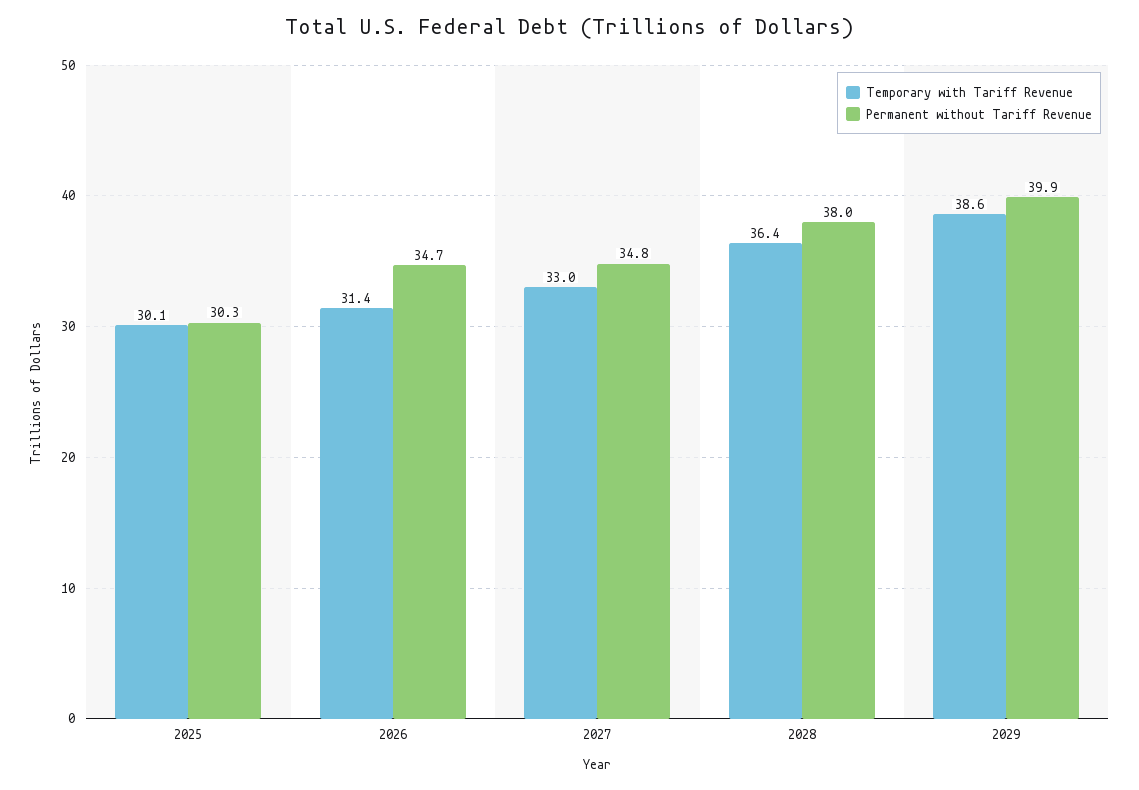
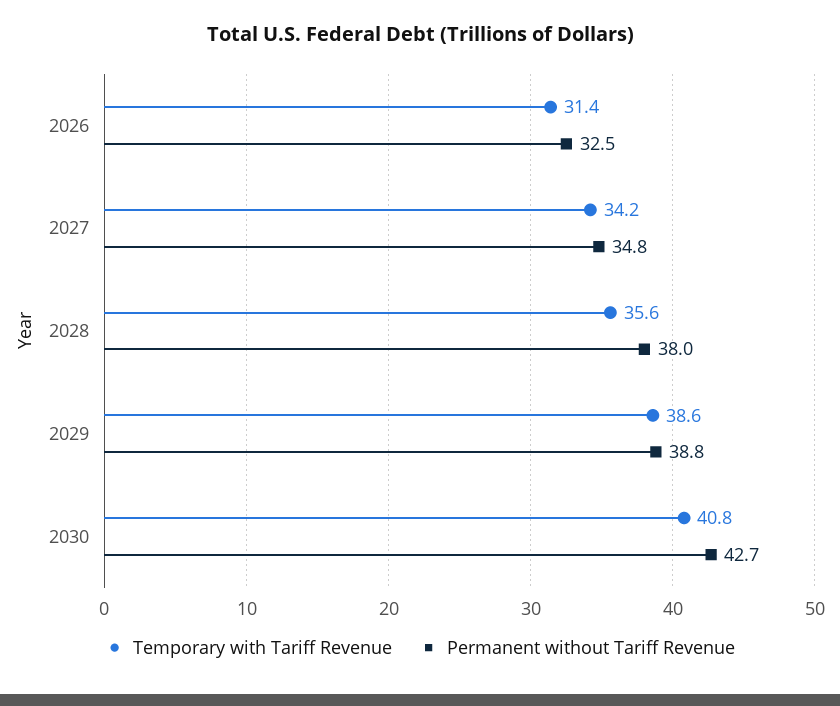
Temporary with Tariff Revenue, 2025: 30.1 -> none
Permanent without Tariff Revenue, 2025: 30.3 -> none
Permanent without Tariff Revenue, 2026: 34.7 -> 32.5
Temporary with Tariff Revenue, 2027: 33 -> 34.2
Temporary with Tariff Revenue, 2028: 36.4 -> 35.6
Permanent without Tariff Revenue, 2029: 39.9 -> 38.8
Temporary with Tariff Revenue, 2030: none -> 40.8
Permanent without Tariff Revenue, 2030: none -> 42.7

